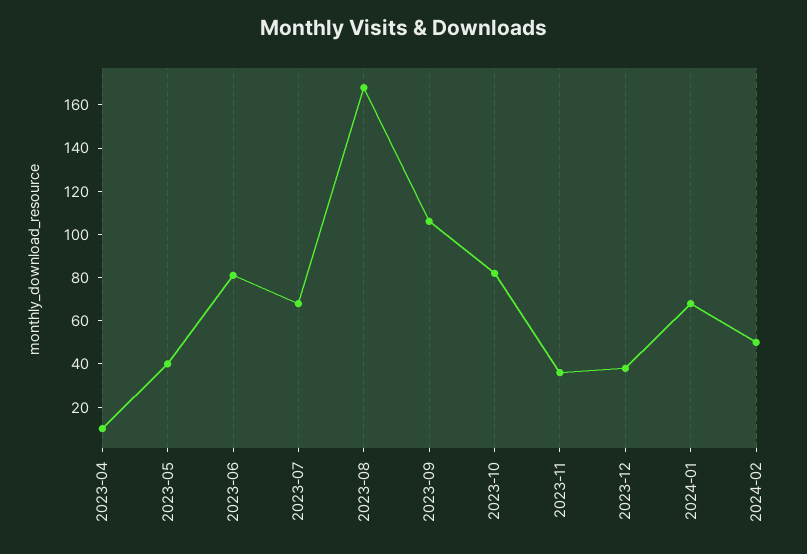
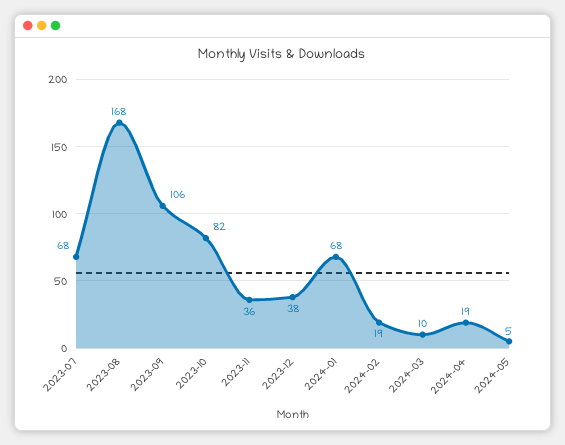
2023-04: 10 -> none
2023-05: 40 -> none
2023-06: 80 -> none
2024-02: 50 -> 19
2024-03: none -> 10
2024-04: none -> 19
2024-05: none -> 5

